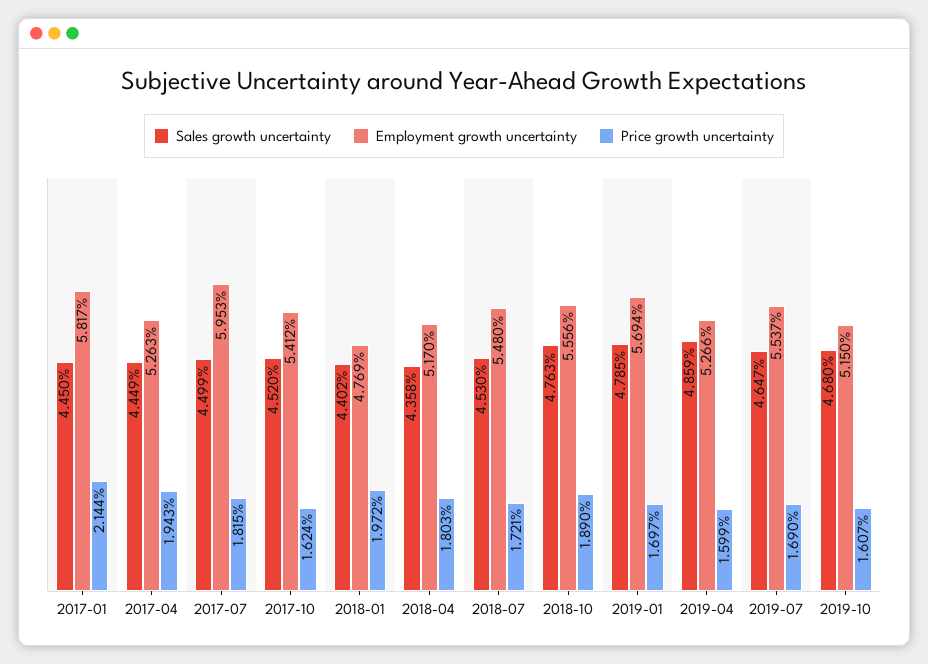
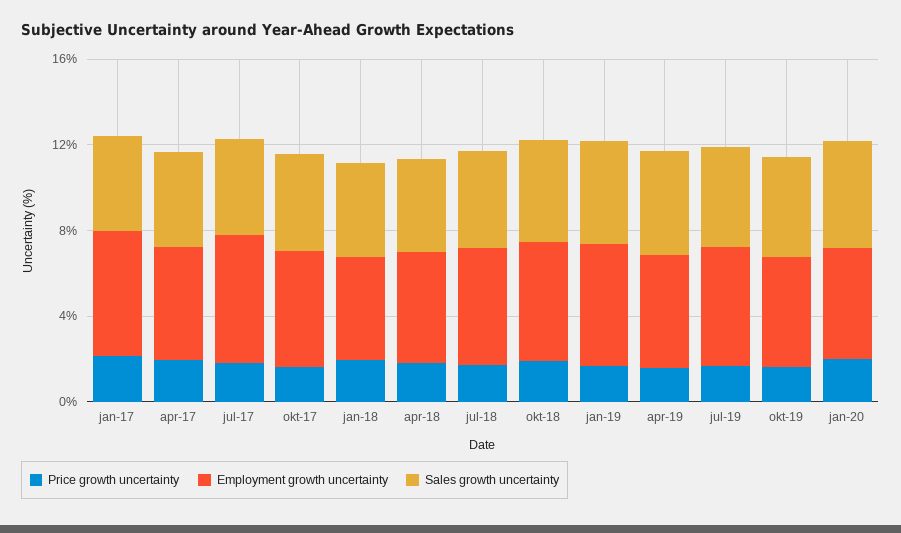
Price growth uncertainty, jan-20: none -> 2
Employment growth uncertainty, jan-20: none -> 5
Sales growth uncertainty, jan-20: none -> 5

